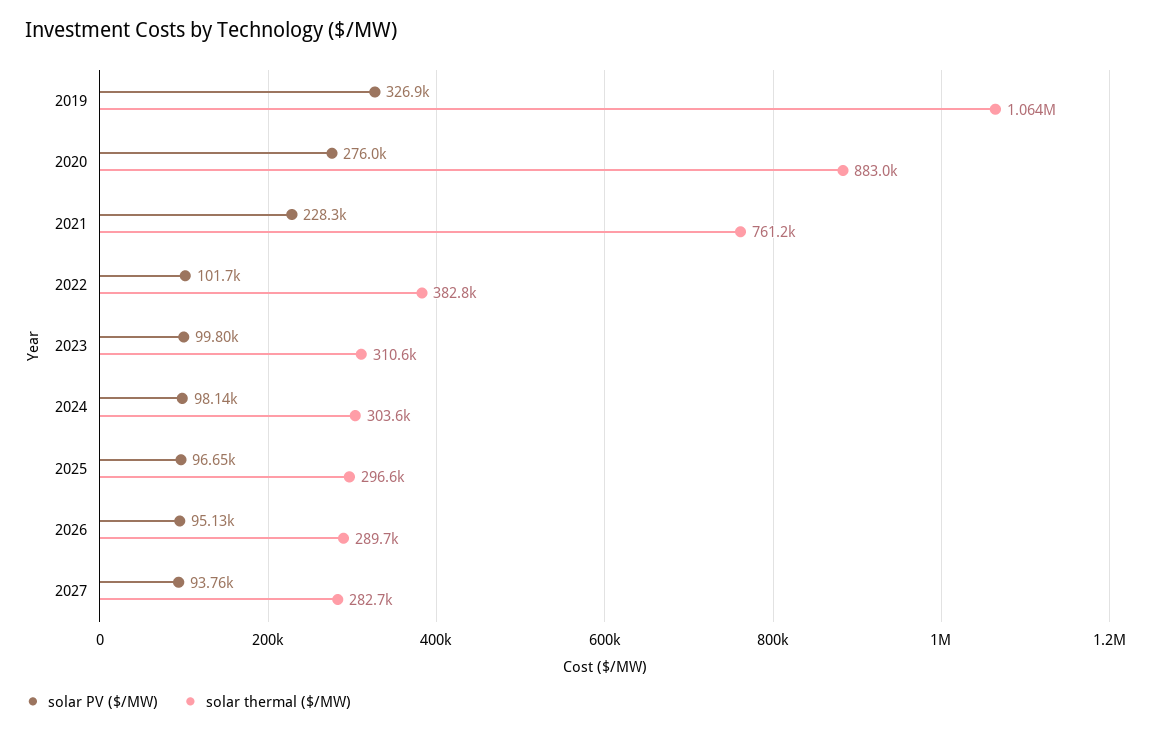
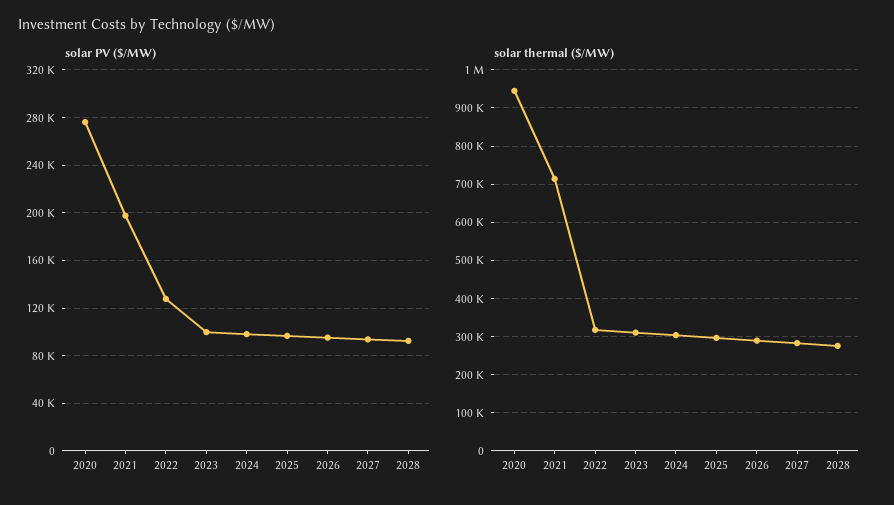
solar PV ($/MW), 2019: 326900 -> none
solar thermal ($/MW), 2019: 1064000 -> none
solar thermal ($/MW), 2020: 883000 -> 940000
solar PV ($/MW), 2021: 228300 -> 200000
solar thermal ($/MW), 2021: 761200 -> 720000
solar PV ($/MW), 2022: 101700 -> 130000
solar thermal ($/MW), 2022: 382800 -> 320000
solar PV ($/MW), 2028: none -> 90000
solar thermal ($/MW), 2028: none -> 280000

